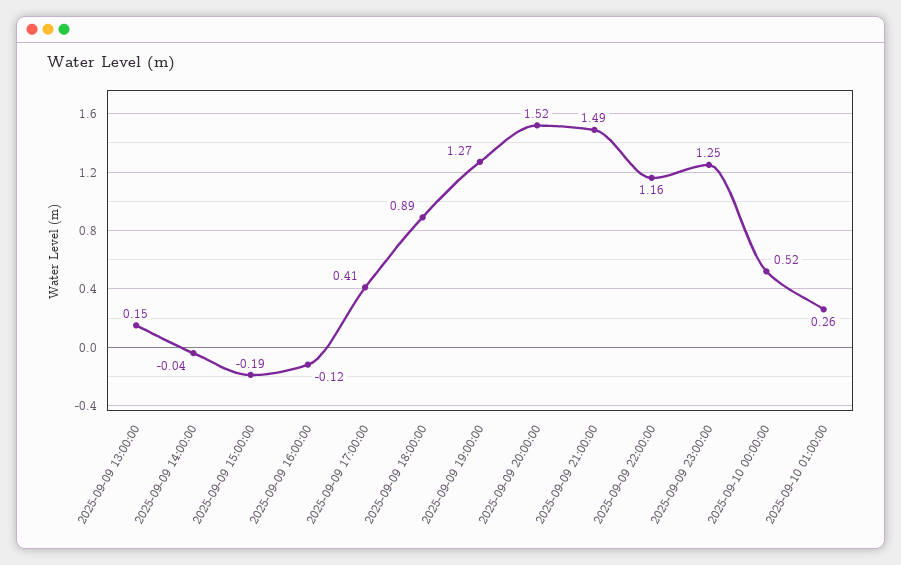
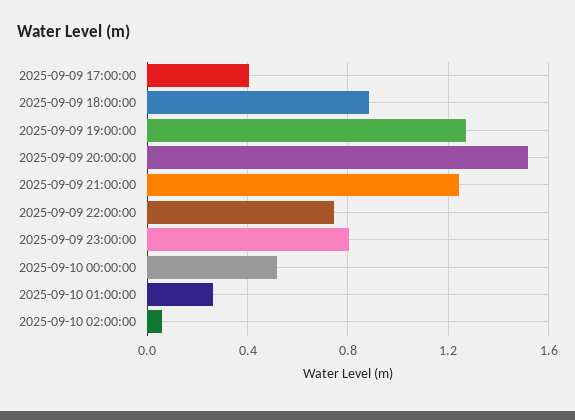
2025-09-09 13:00:00: 0.15 -> none
2025-09-09 14:00:00: -0.04 -> none
2025-09-09 15:00:00: -0.19 -> none
2025-09-09 16:00:00: -0.12 -> none
2025-09-09 21:00:00: 1.49 -> 1.25
2025-09-09 22:00:00: 1.16 -> 0.75
2025-09-09 23:00:00: 1.25 -> 0.8
2025-09-10 02:00:00: none -> 0.05

